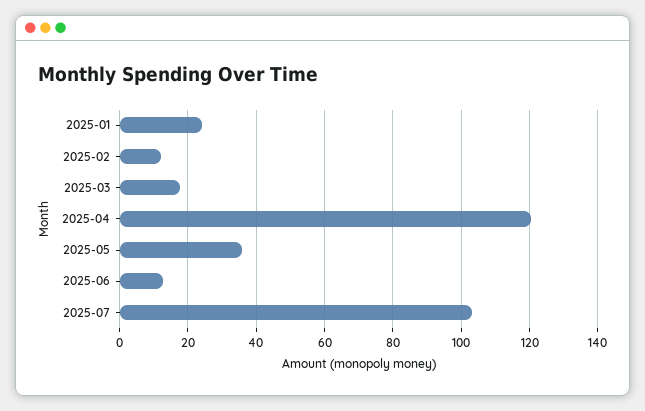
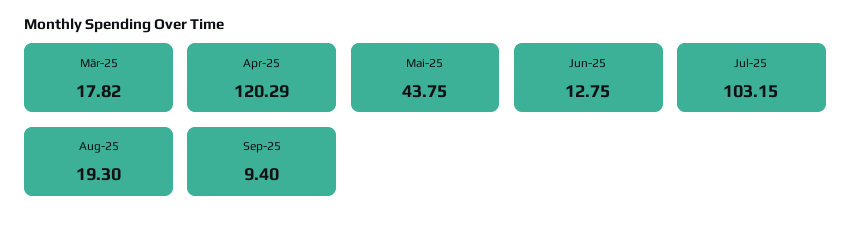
2025-01: 24 -> none
2025-02: 12 -> none
2025-05: 36 -> 43.75
Aug-25: none -> 19.3
Sep-25: none -> 9.4

